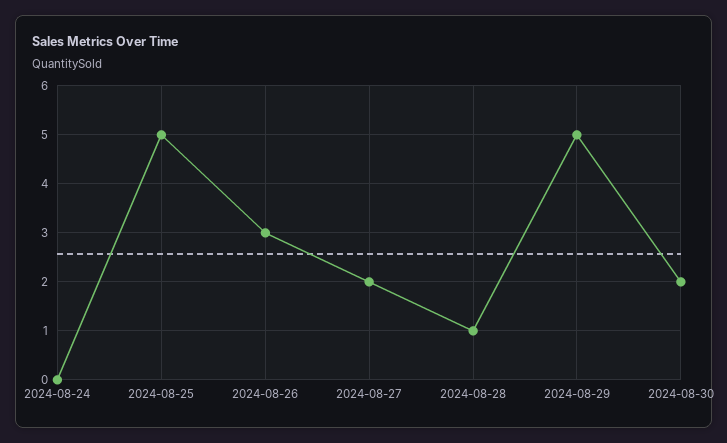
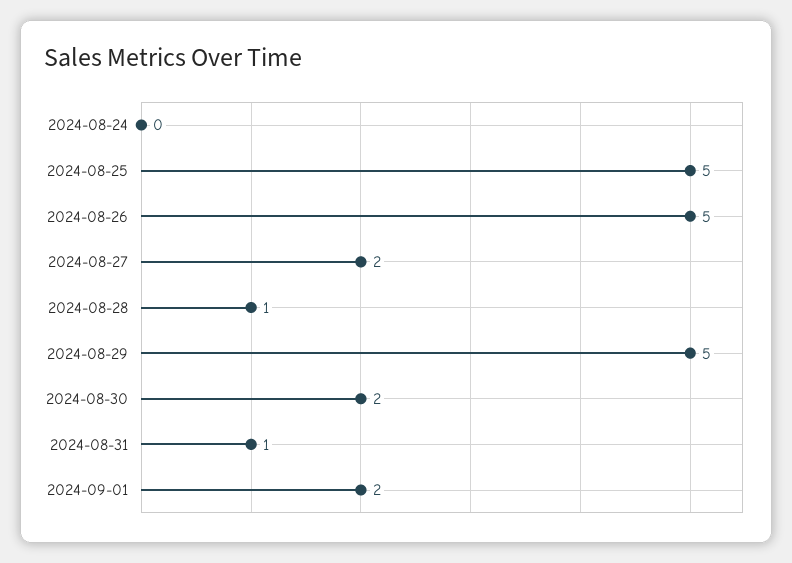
2024-08-26: 3 -> 5
2024-08-31: none -> 1
2024-09-01: none -> 2

